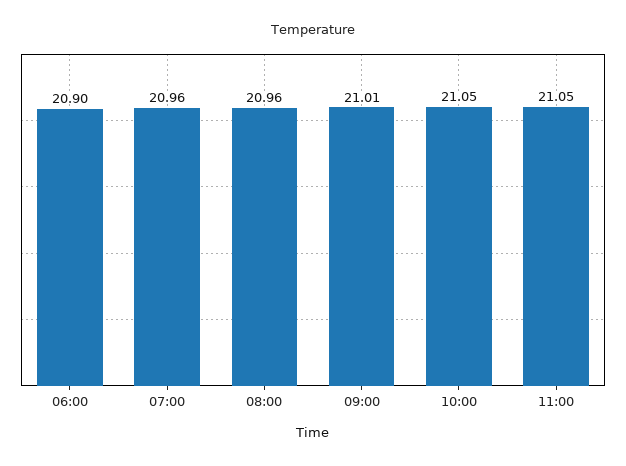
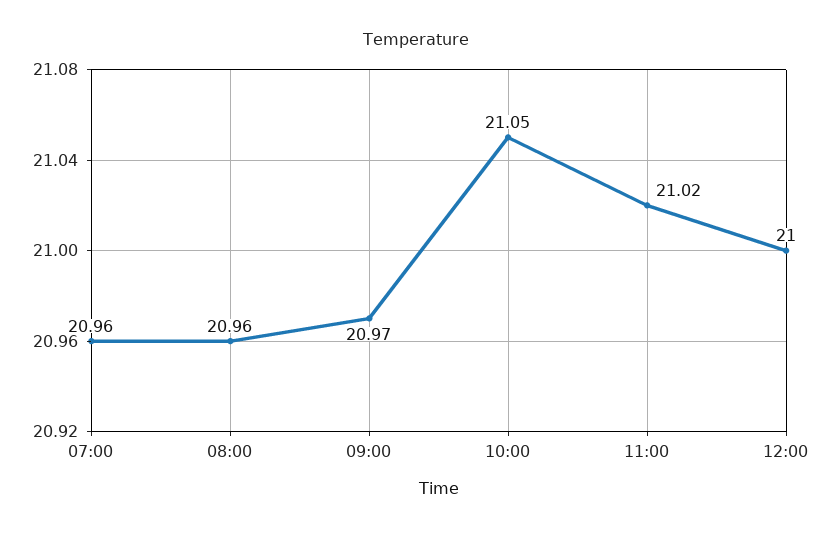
06:00: 20.9 -> none
09:00: 21.01 -> 20.97
11:00: 21.05 -> 21.02
12:00: none -> 21

